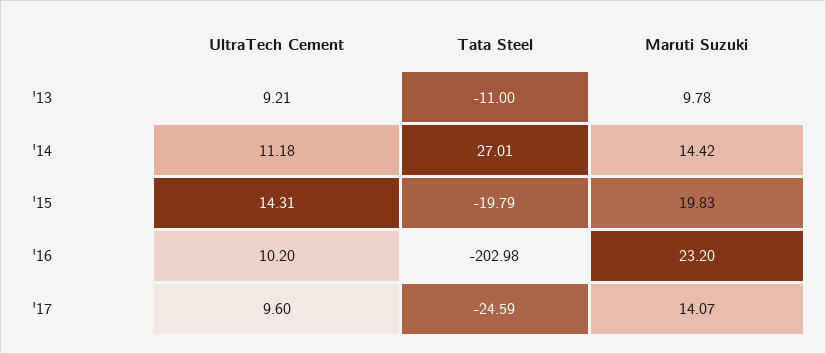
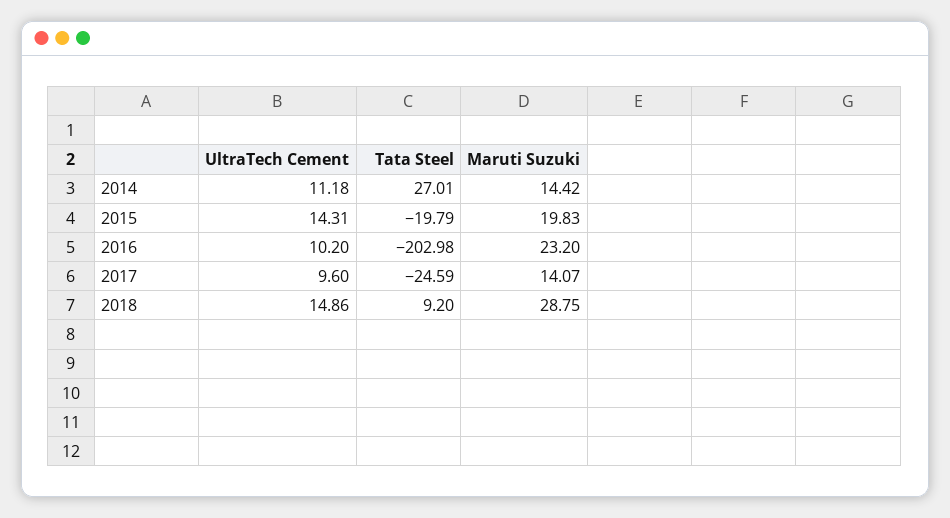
UltraTech Cement, '13: 9.21 -> none
Tata Steel, '13: -11 -> none
Maruti Suzuki, '13: 9.78 -> none
UltraTech Cement, 2018: none -> 14.86
Tata Steel, 2018: none -> 9.2
Maruti Suzuki, 2018: none -> 28.75

